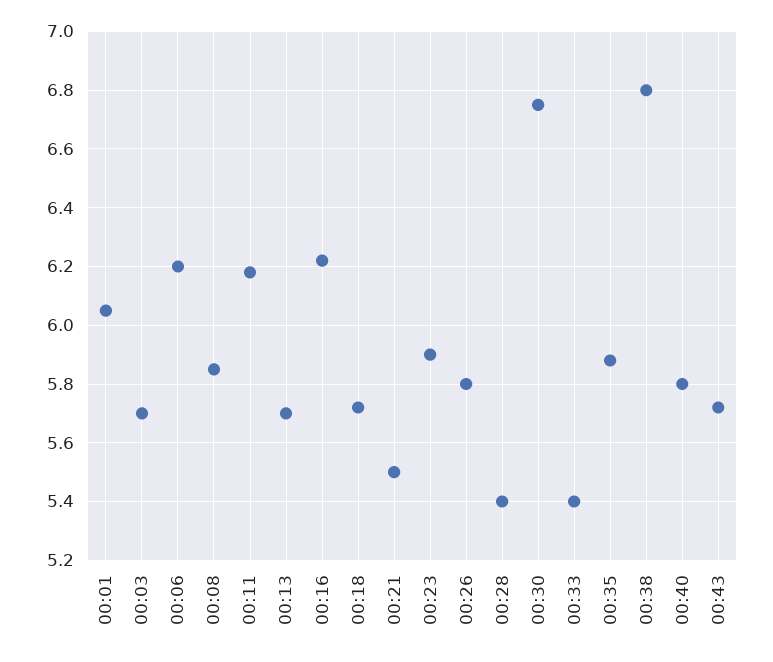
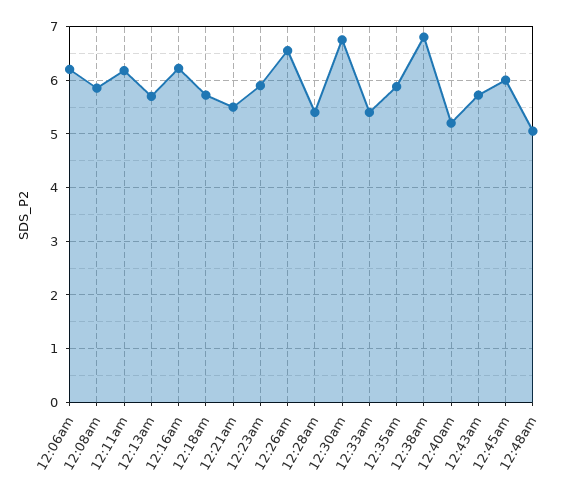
00:01: 6.05 -> none
00:03: 5.7 -> none
00:26: 5.8 -> 6.6
00:40: 5.8 -> 5.2
12:45am: none -> 6
12:48am: none -> 5

